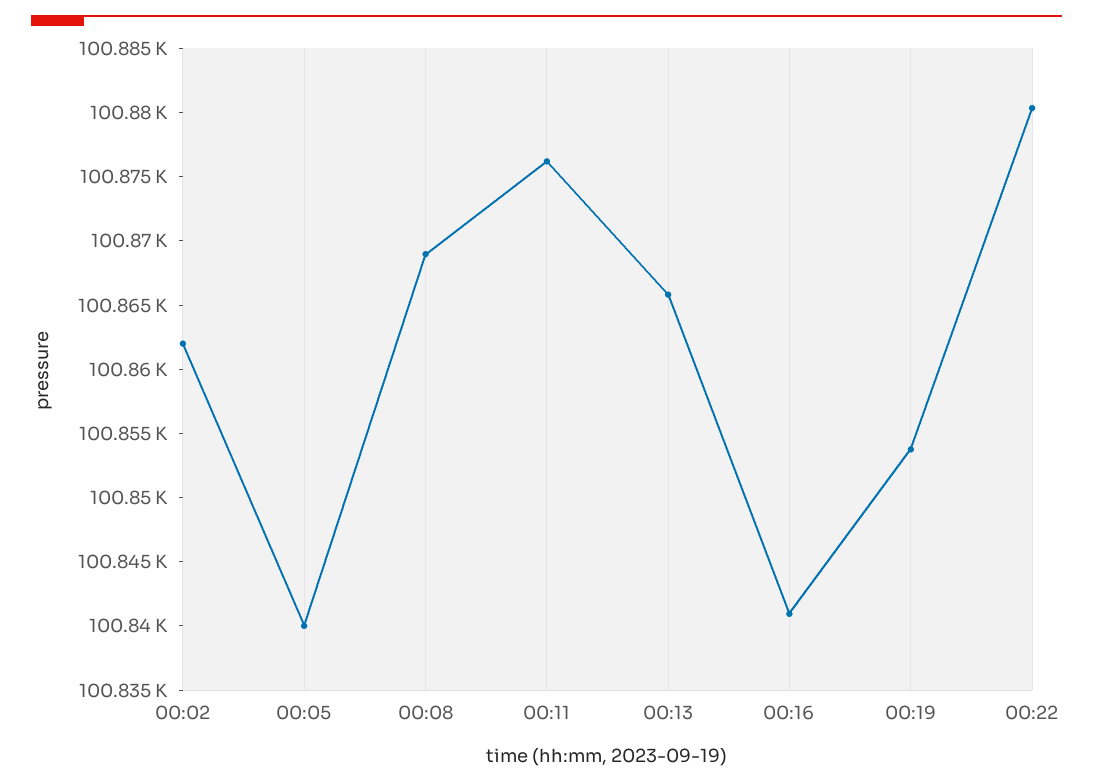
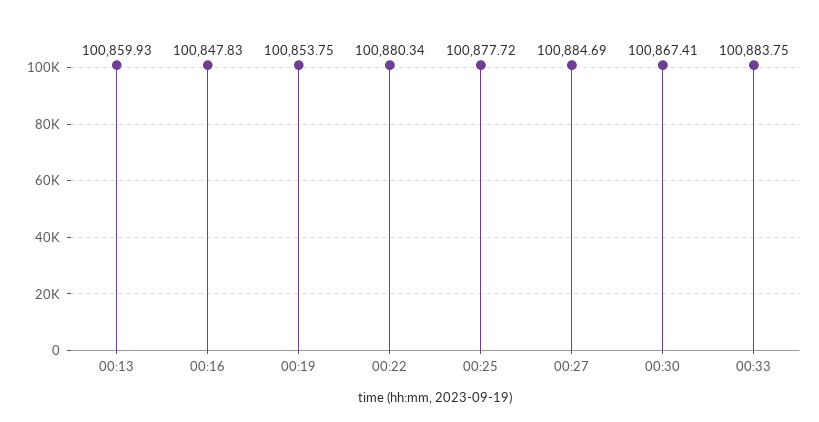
00:02: 100862 -> none
00:05: 100840 -> none
00:08: 100869 -> none
00:11: 100876 -> none
00:13: 100866 -> 100859.93
00:16: 100841 -> 100847.83
00:25: none -> 100877.72
00:27: none -> 100884.69
00:30: none -> 100867.41
00:33: none -> 100883.75

